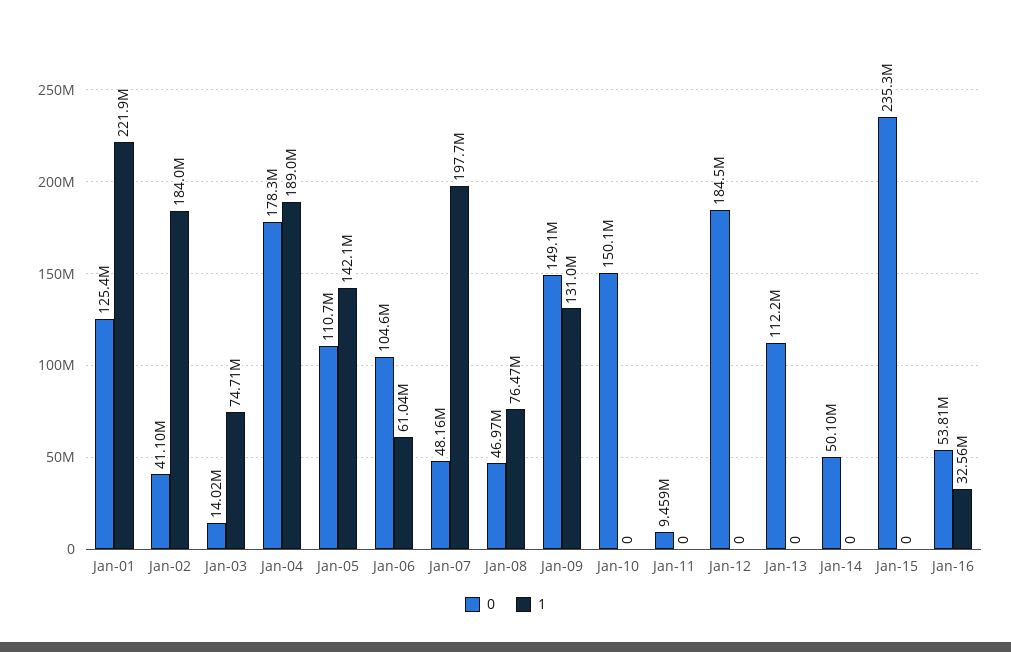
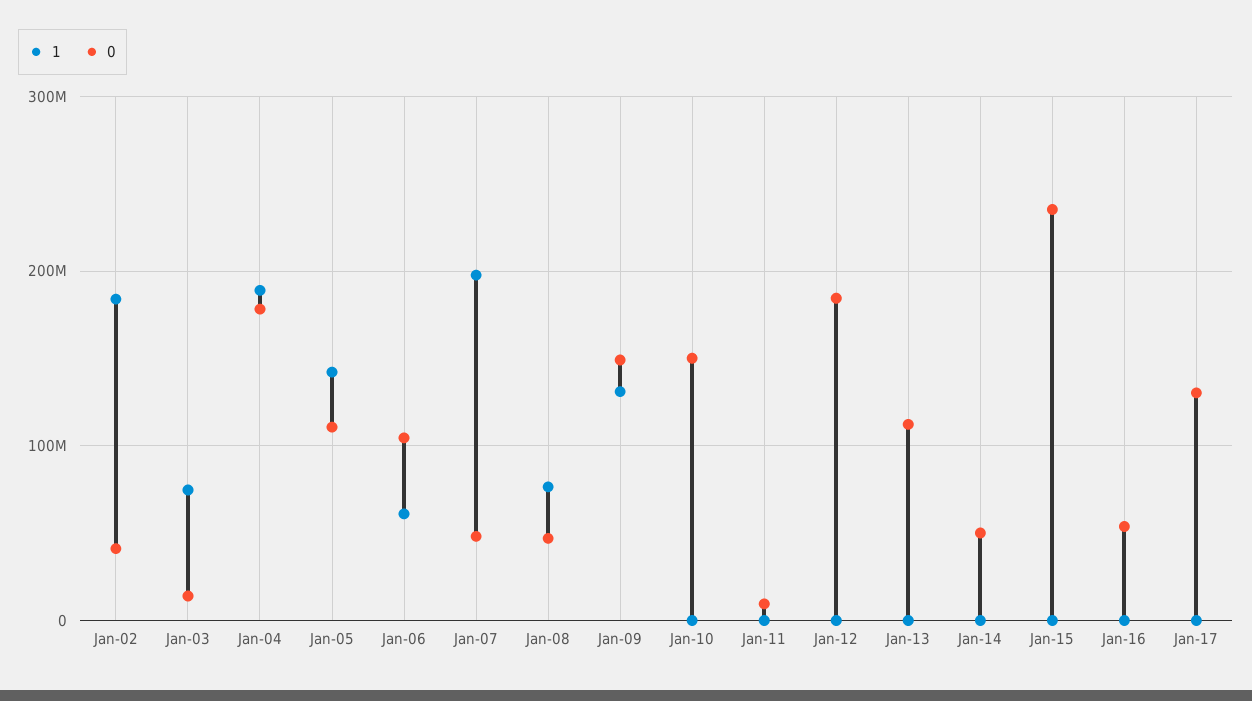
0, Jan-01: 125400000 -> none
1, Jan-01: 221900000 -> none
1, Jan-16: 32560000 -> 0
1, Jan-17: none -> 0
0, Jan-17: none -> 130000000

